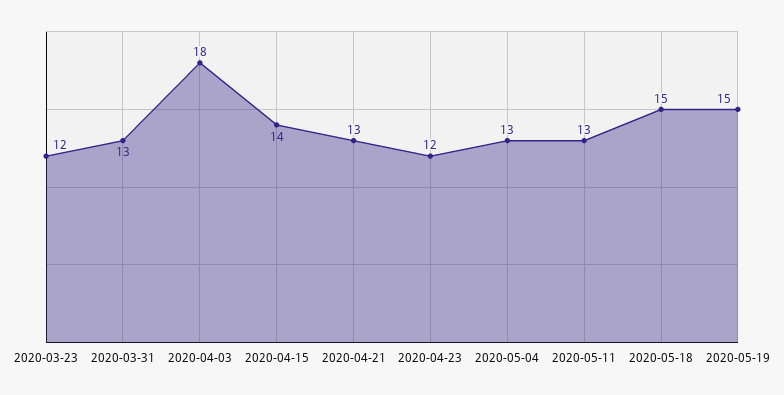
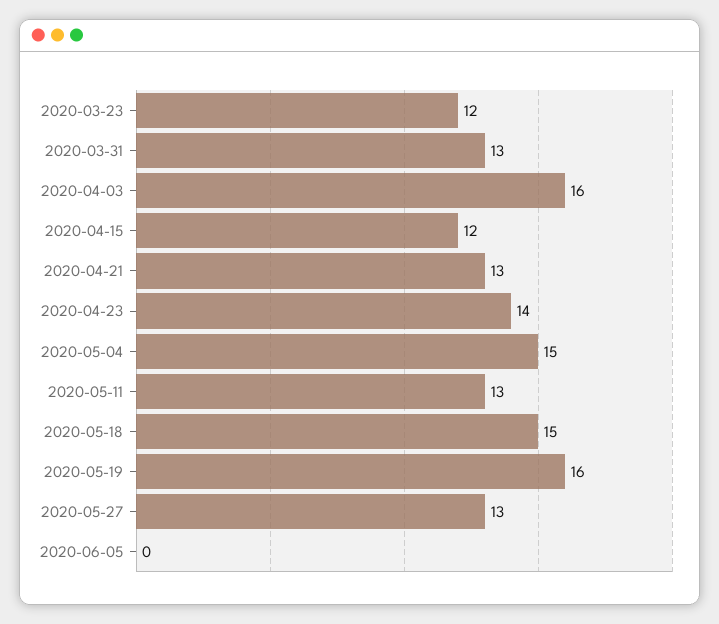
2020-04-03: 18 -> 16
2020-04-15: 14 -> 12
2020-04-23: 12 -> 14
2020-05-04: 13 -> 15
2020-05-19: 15 -> 16
2020-05-27: none -> 13
2020-06-05: none -> 0

